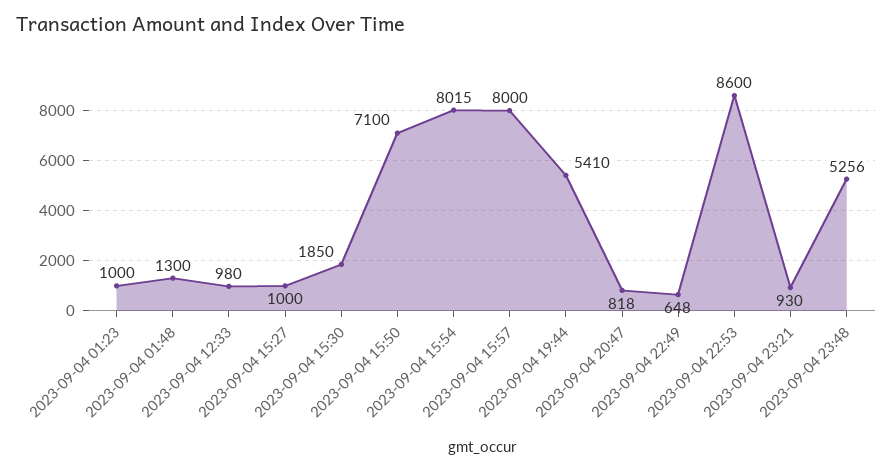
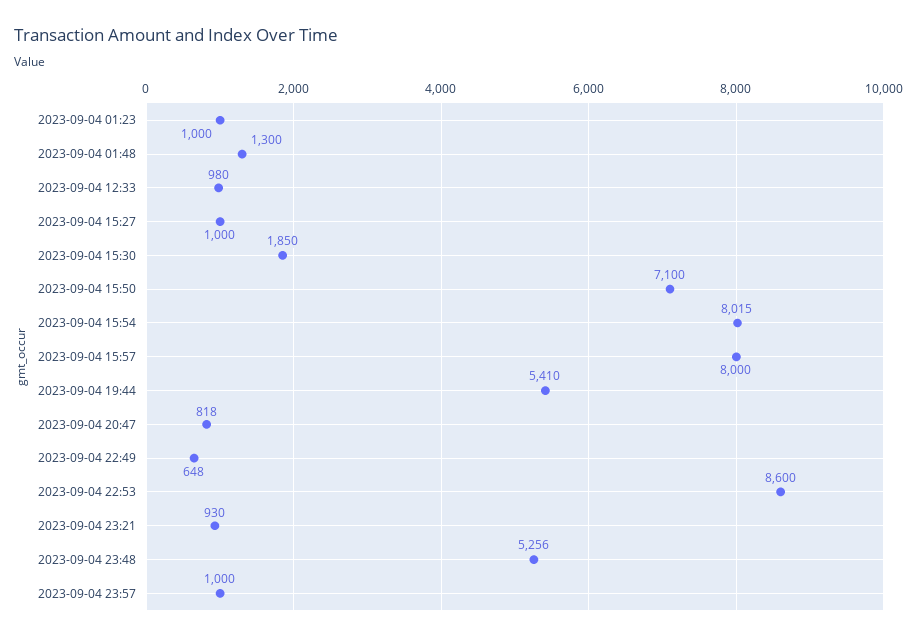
2023-09-04 23:57: none -> 1000

